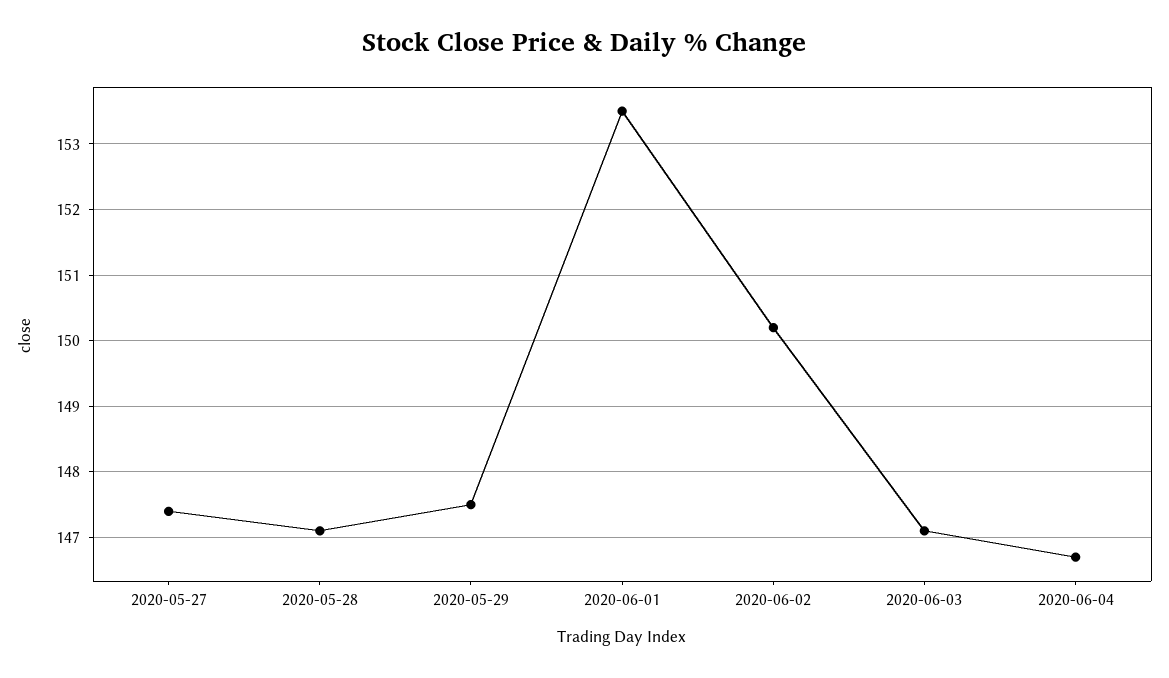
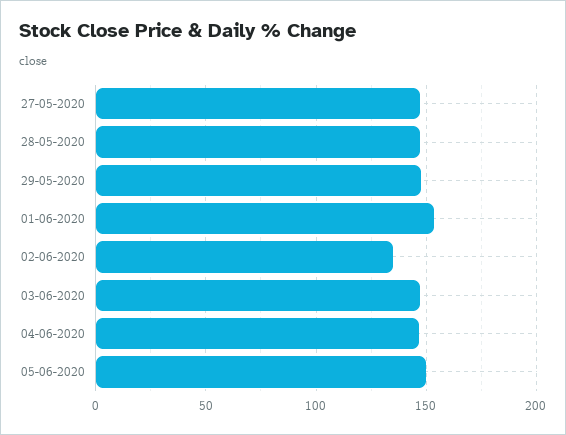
2020-06-02: 150.2 -> 135
05-06-2020: none -> 150

